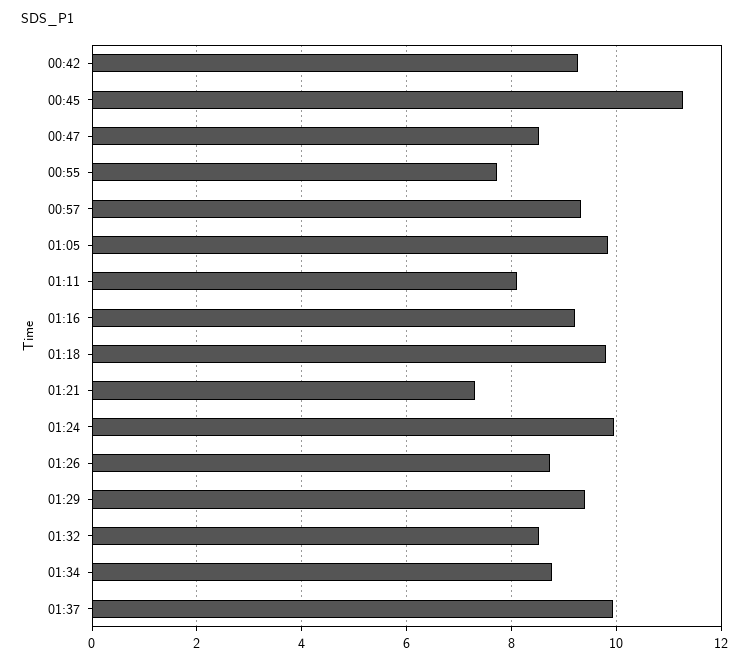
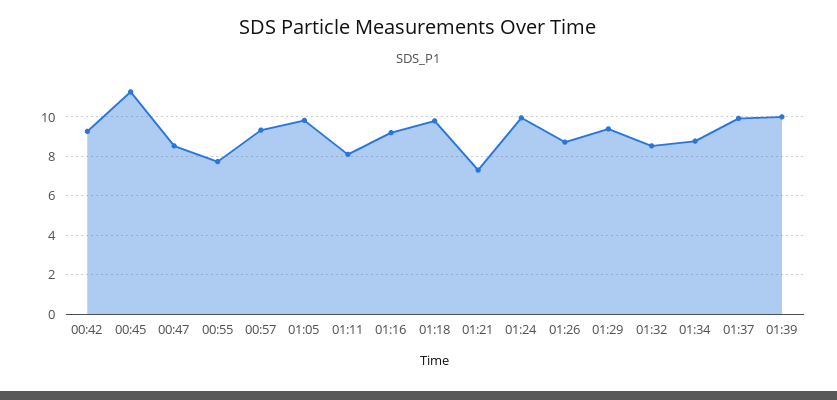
01:39: none -> 10

